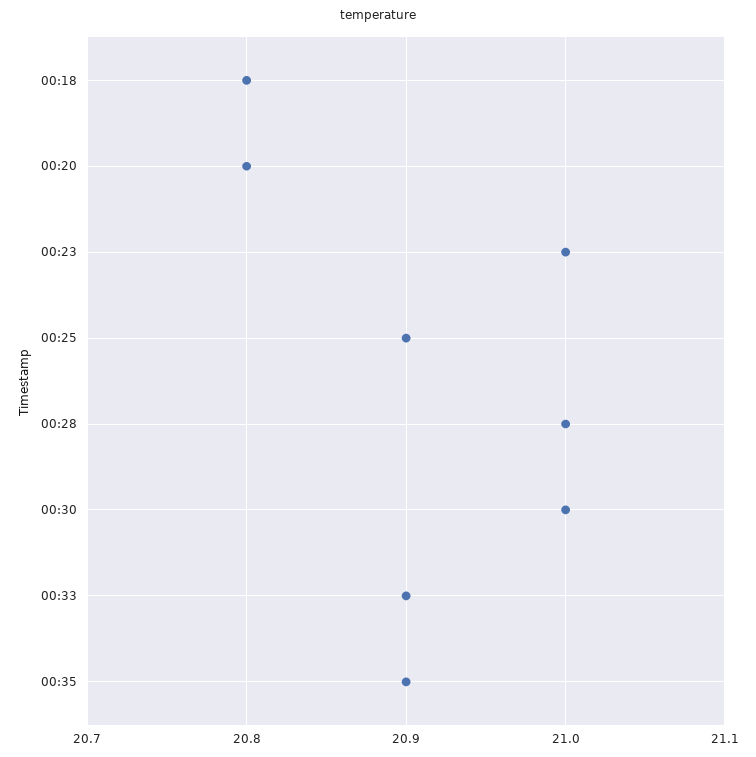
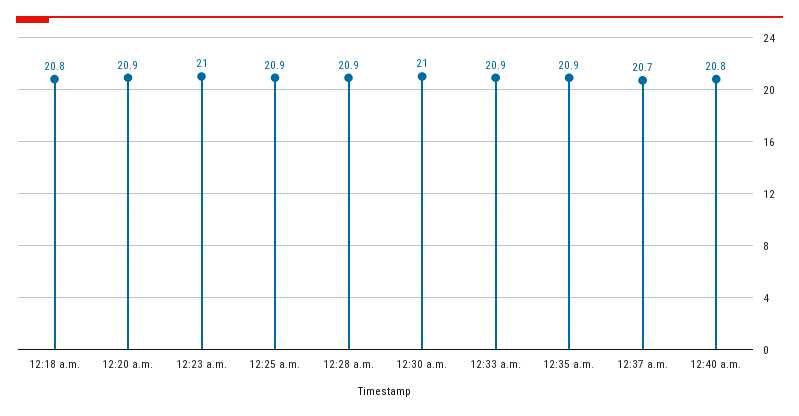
00:20: 20.8 -> 20.9
00:28: 21 -> 20.9
12:37 a.m.: none -> 20.7
12:40 a.m.: none -> 20.8

